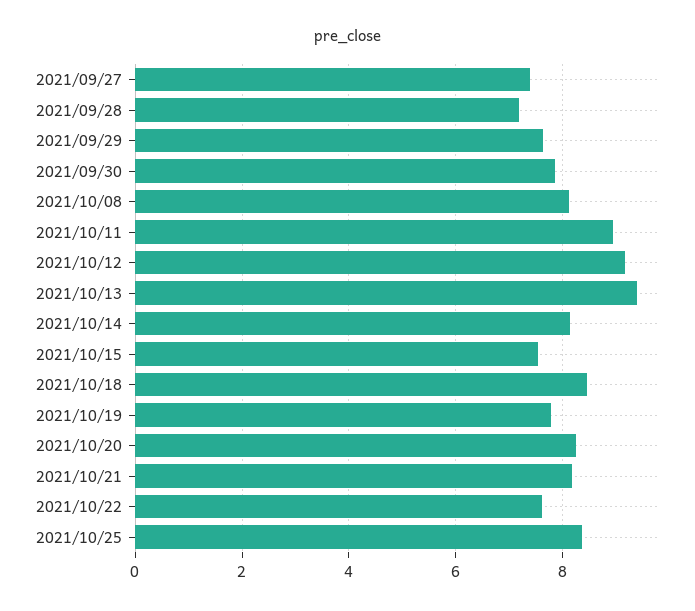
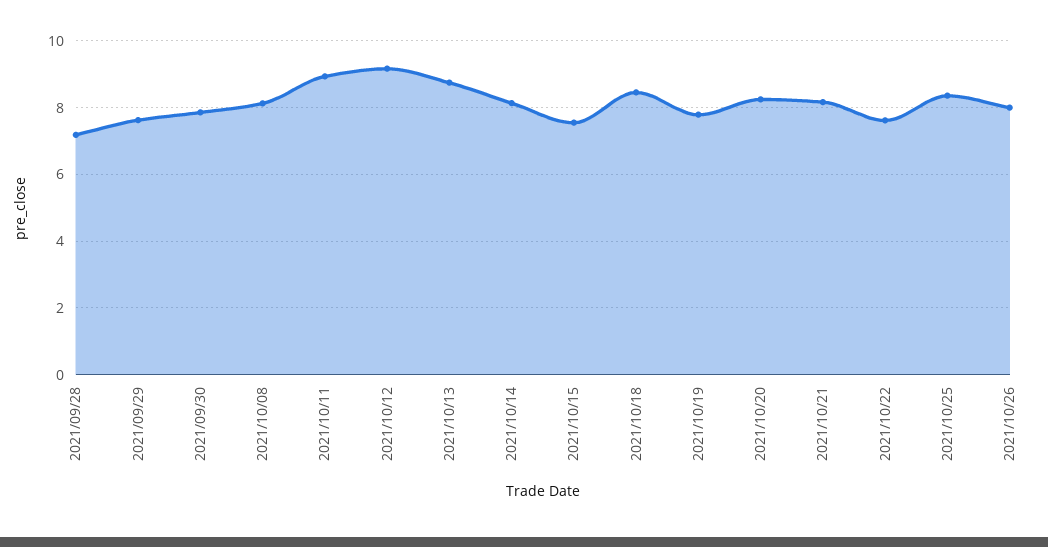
2021/09/27: 7.4 -> none
2021/10/13: 9.4 -> 8.8
2021/10/26: none -> 8

